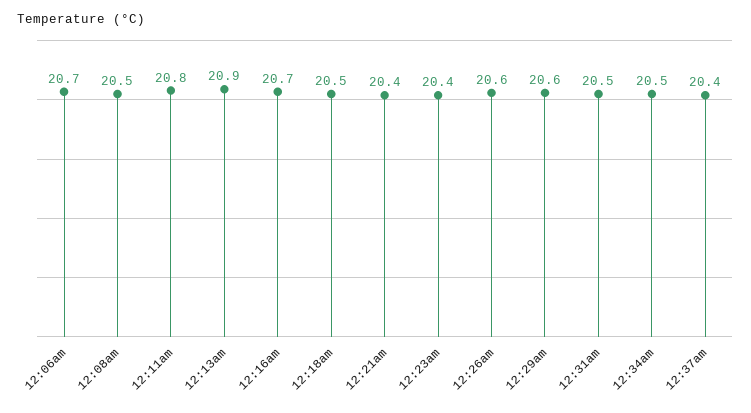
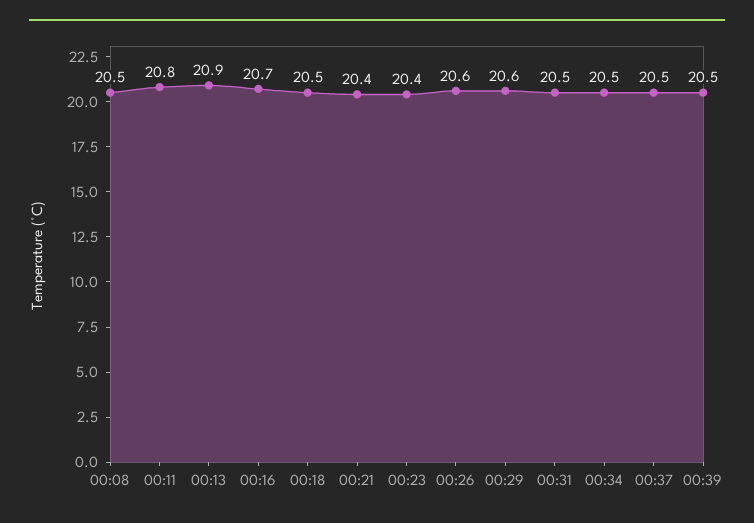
12:06am: 20.7 -> none
12:37am: 20.4 -> 20.5
00:39: none -> 20.5

